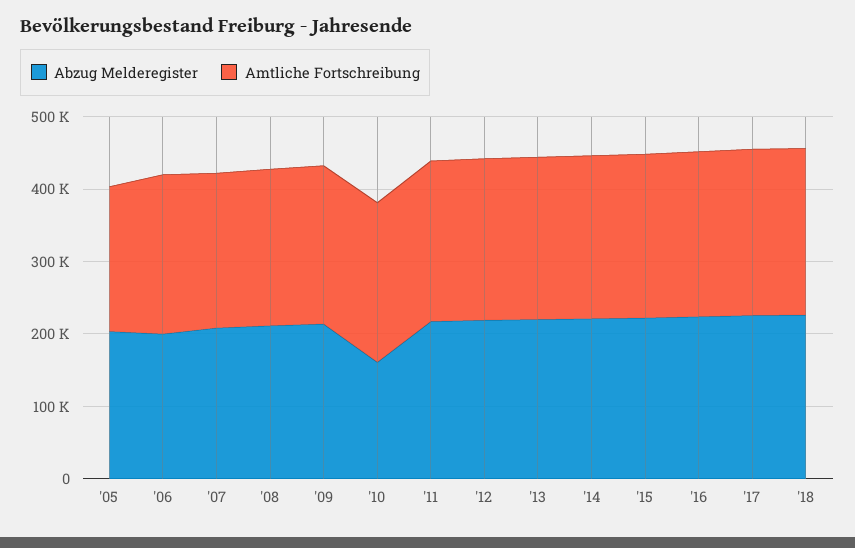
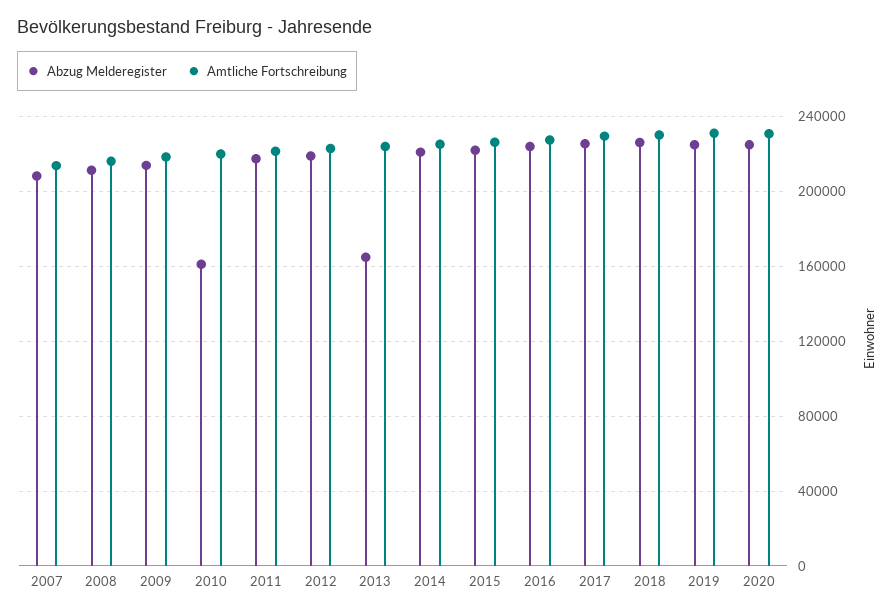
Abzug Melderegister, '05: 200000 -> none
Amtliche Fortschreibung, '05: 200000 -> none
Abzug Melderegister, '06: 200000 -> none
Amtliche Fortschreibung, '06: 220000 -> none
Abzug Melderegister, '13: 220000 -> 165000
Abzug Melderegister, 2019: none -> 225000
Amtliche Fortschreibung, 2019: none -> 230000
Abzug Melderegister, 2020: none -> 225000
Amtliche Fortschreibung, 2020: none -> 230000

